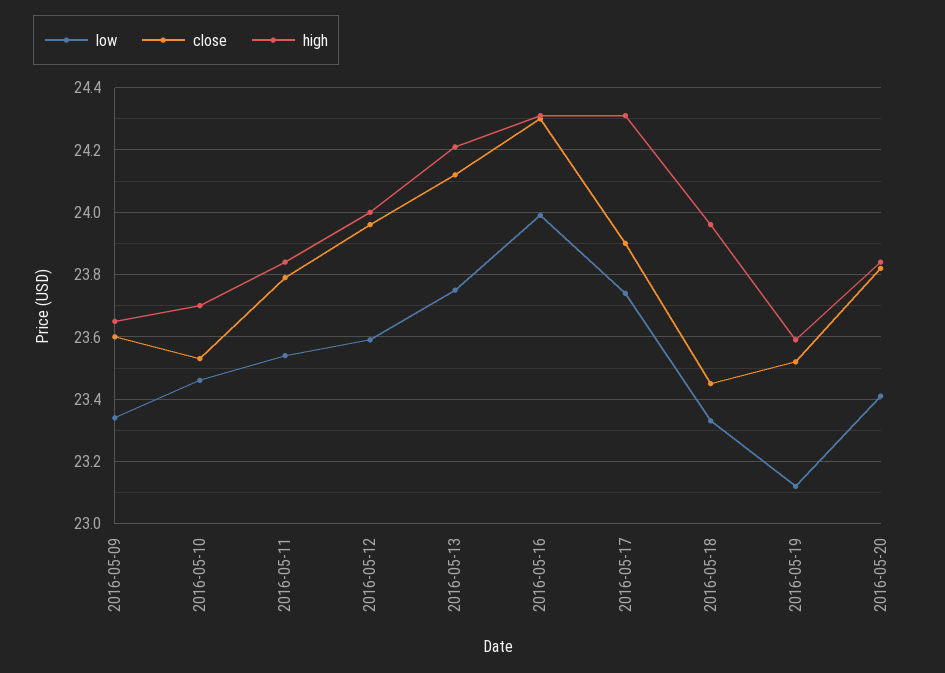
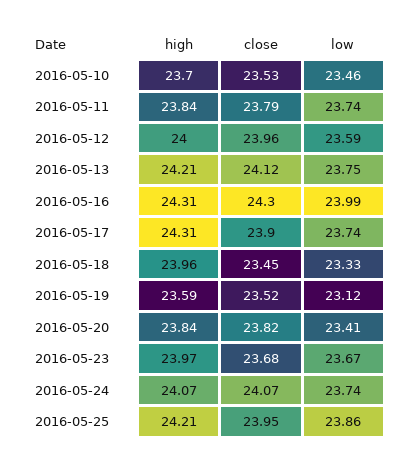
low, 2016-05-09: 23.35 -> none
close, 2016-05-09: 23.6 -> none
high, 2016-05-09: 23.65 -> none
low, 2016-05-11: 23.55 -> 23.74
high, 2016-05-23: none -> 23.97
close, 2016-05-23: none -> 23.68
low, 2016-05-23: none -> 23.67
high, 2016-05-24: none -> 24.07
close, 2016-05-24: none -> 24.07
low, 2016-05-24: none -> 23.74
high, 2016-05-25: none -> 24.21
close, 2016-05-25: none -> 23.95
low, 2016-05-25: none -> 23.86

